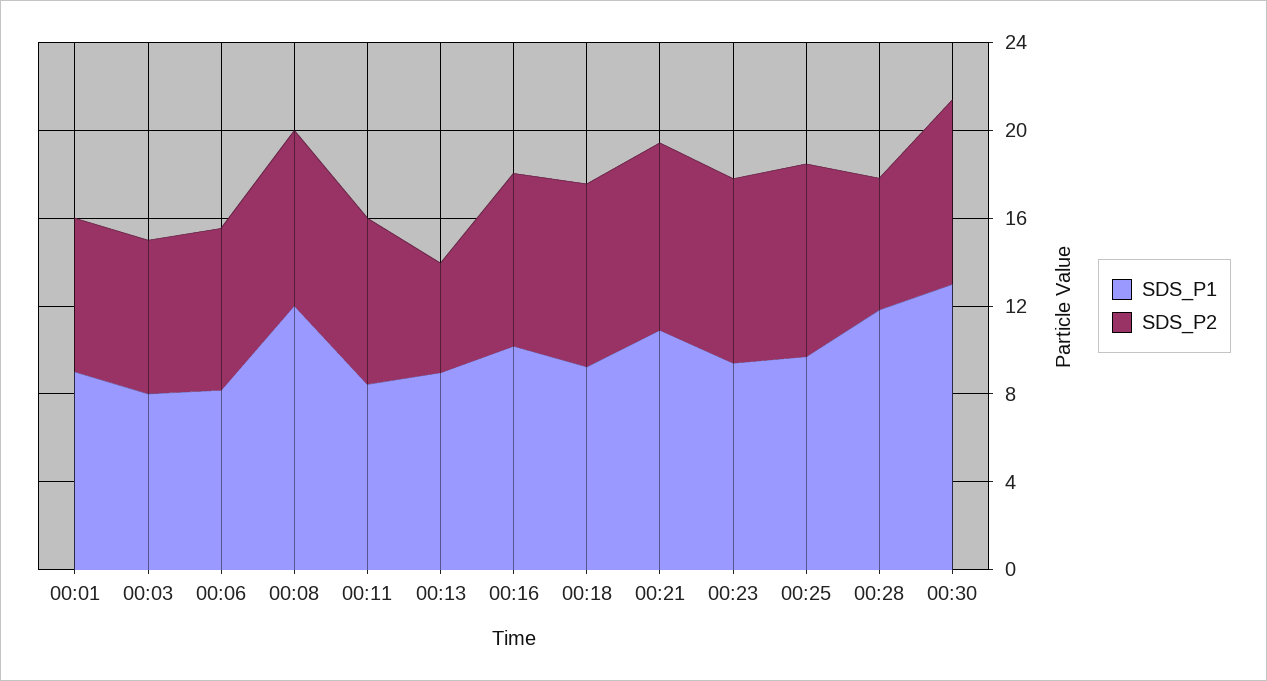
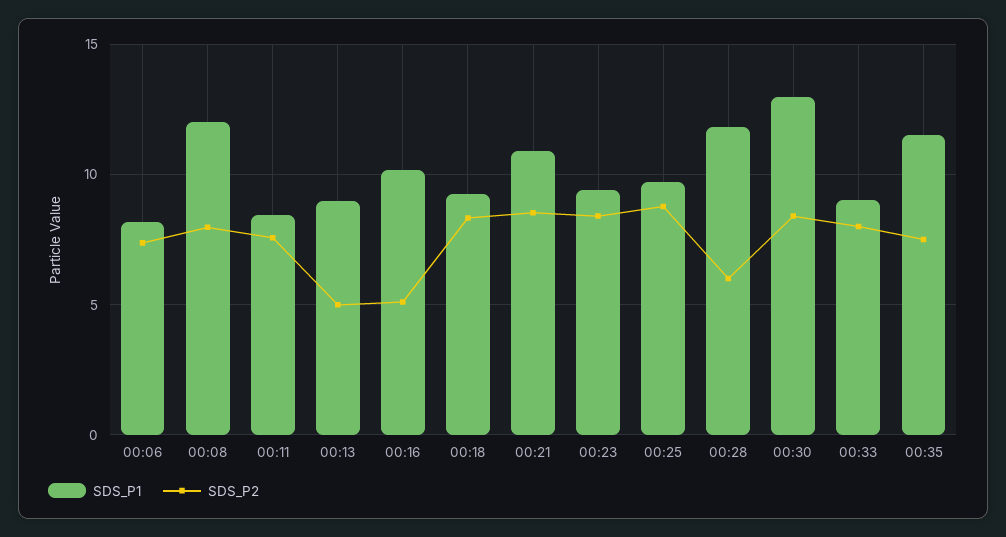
SDS_P1, 00:01: 9 -> none
SDS_P2, 00:01: 7 -> none
SDS_P1, 00:03: 8 -> none
SDS_P2, 00:03: 7 -> none
SDS_P2, 00:16: 8 -> 5
SDS_P1, 00:33: none -> 9
SDS_P2, 00:33: none -> 8
SDS_P1, 00:35: none -> 11.5
SDS_P2, 00:35: none -> 7.5

